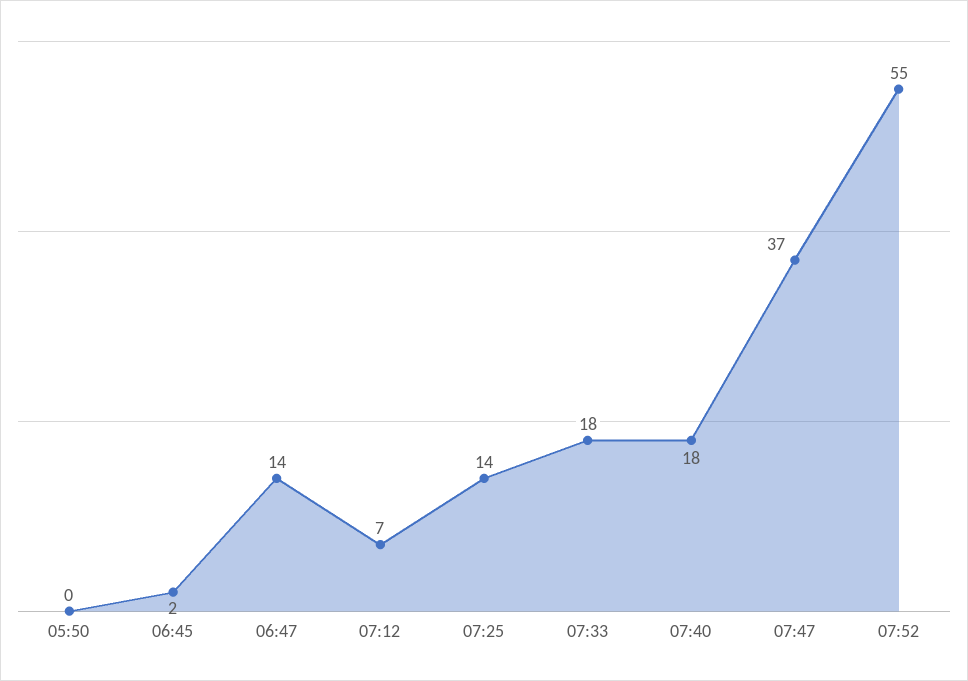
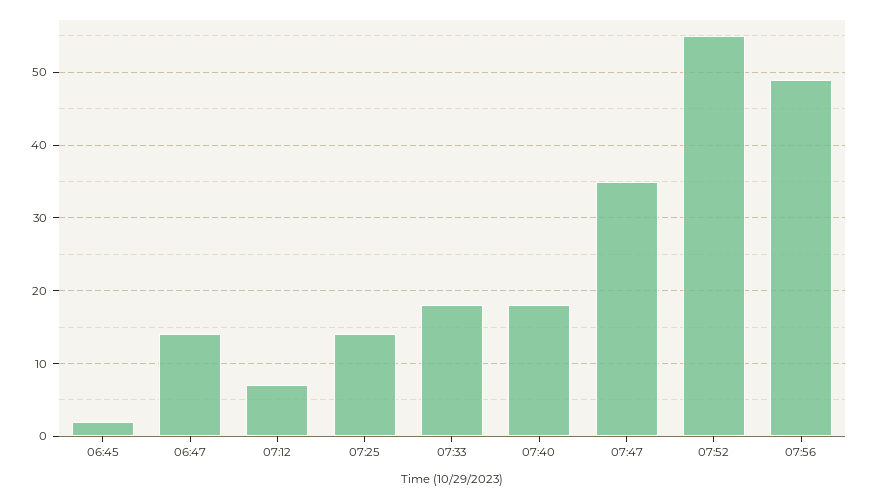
05:50: 0 -> none
07:47: 37 -> 35
07:56: none -> 49

